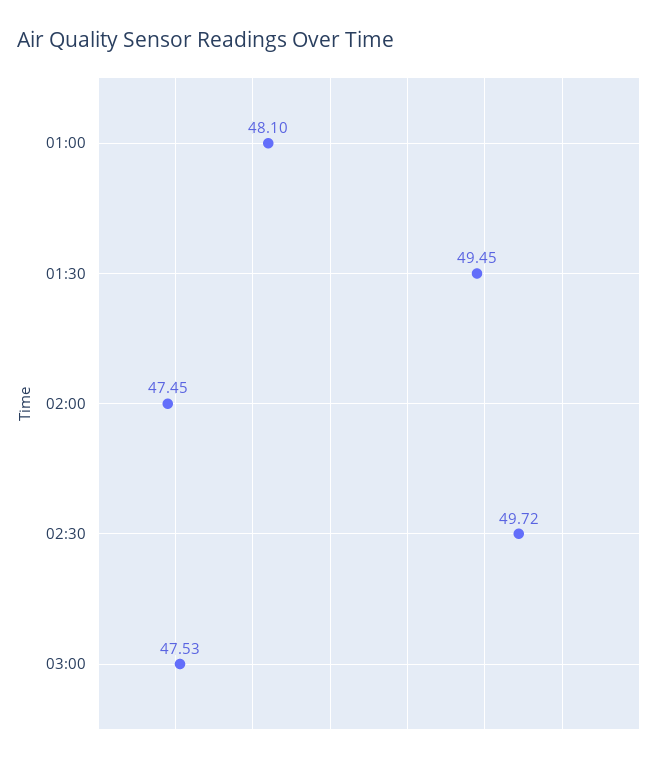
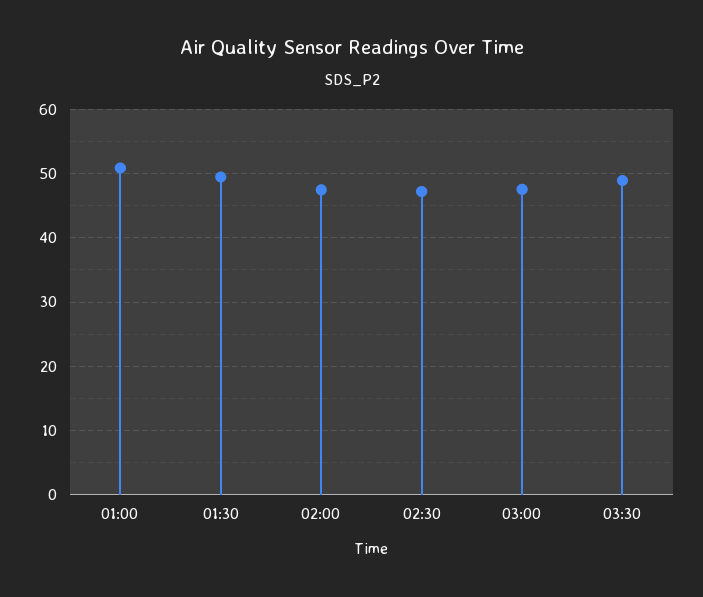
01:00: 48.1 -> 51
02:30: 49.72 -> 47
03:30: none -> 49

